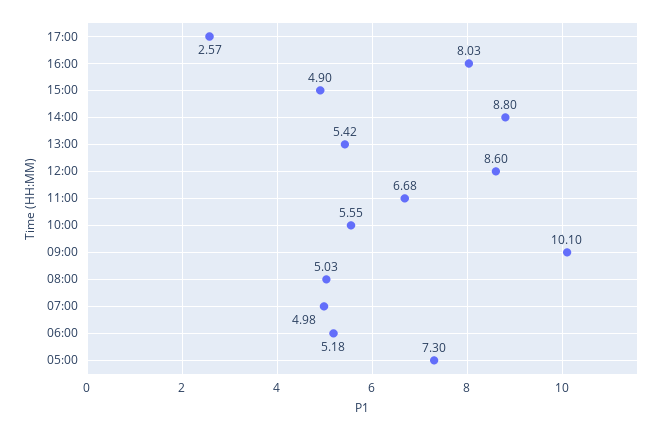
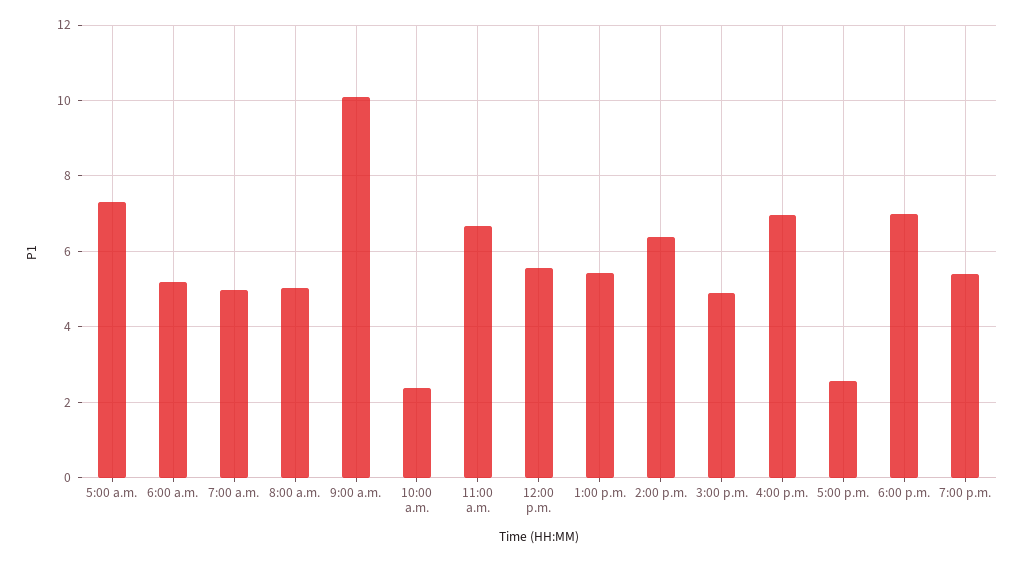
16:00: 8.03 -> 7
14:00: 8.8 -> 6.4
12:00: 8.6 -> 5.6
10:00: 5.55 -> 2.4
6:00 p.m.: none -> 7
7:00 p.m.: none -> 5.4

